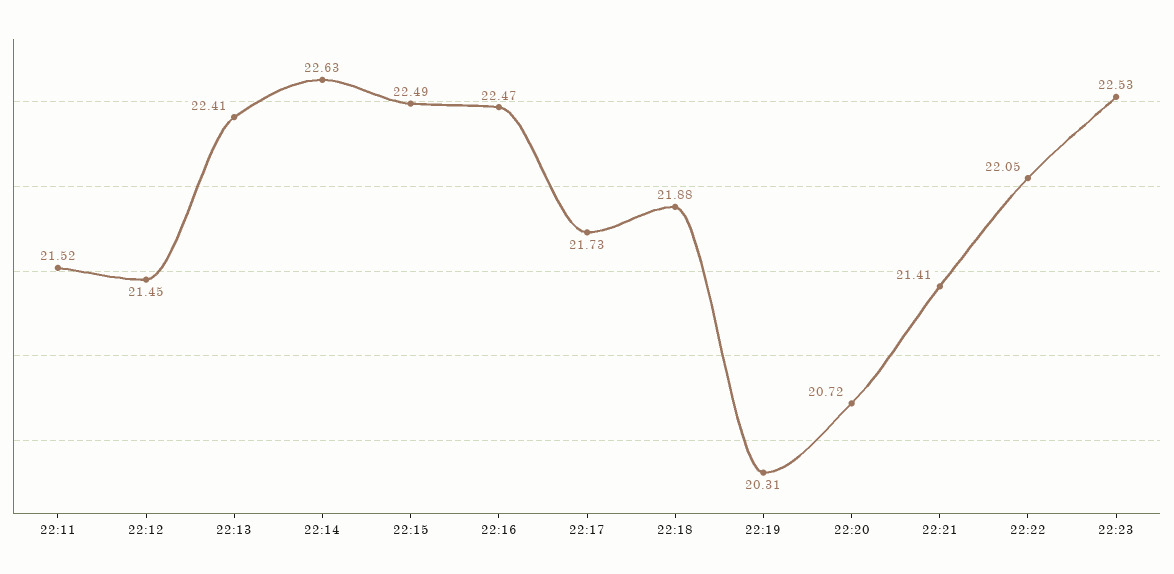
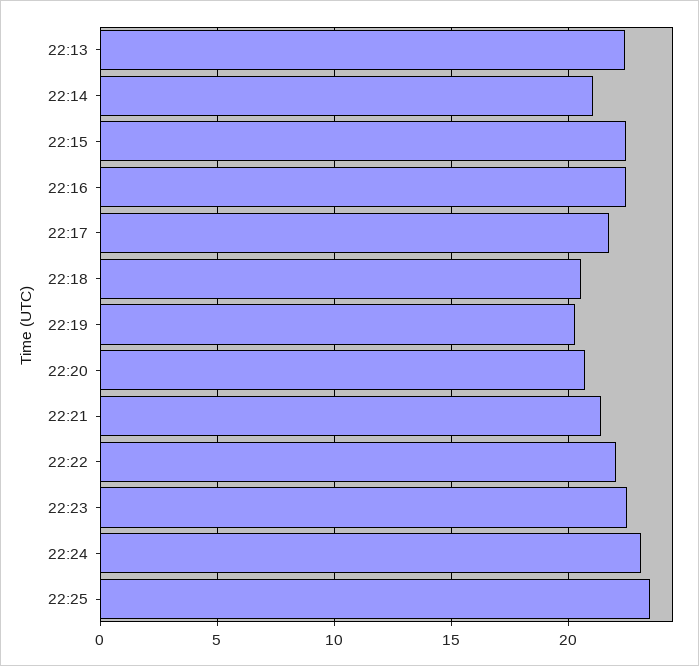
22:11: 21.52 -> none
22:12: 21.45 -> none
22:14: 22.63 -> 21
22:18: 21.88 -> 20.5
22:24: none -> 23
22:25: none -> 23.5

